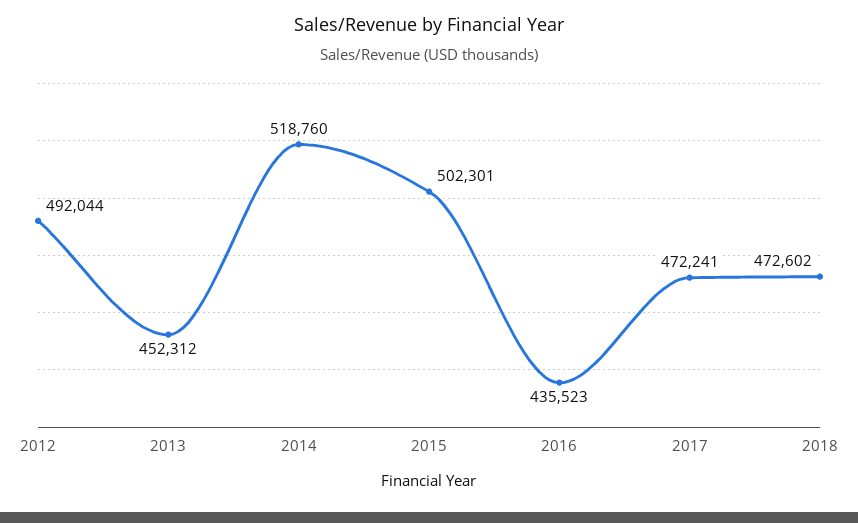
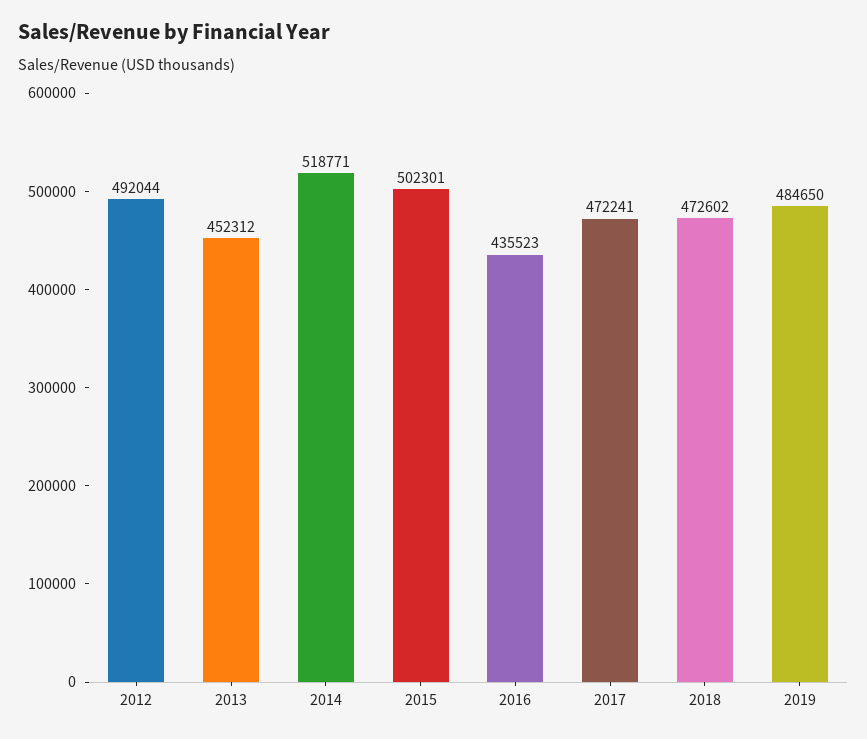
2014: 518760 -> 518771
2019: none -> 484650

